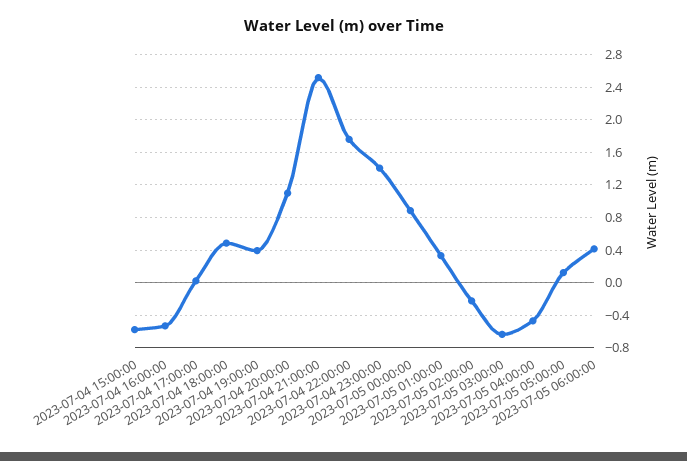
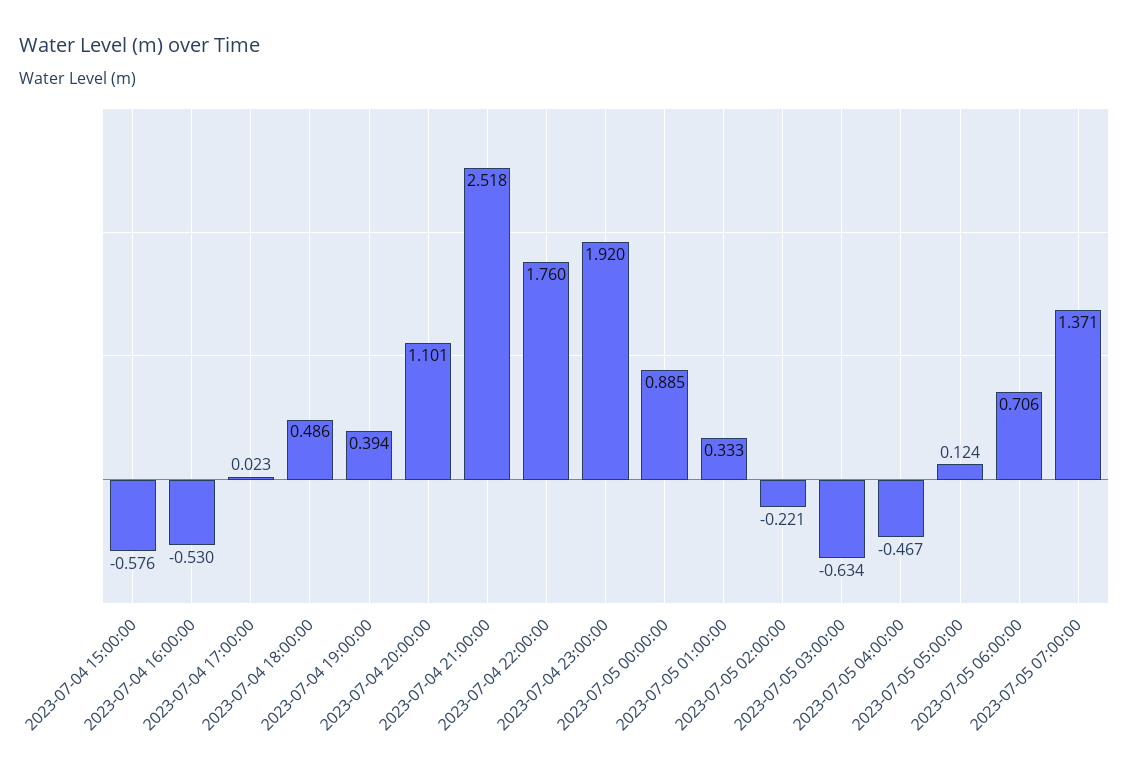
2023-07-04 23:00:00: 1.4 -> 1.92
2023-07-05 06:00:00: 0.4 -> 0.706
2023-07-05 07:00:00: none -> 1.371

